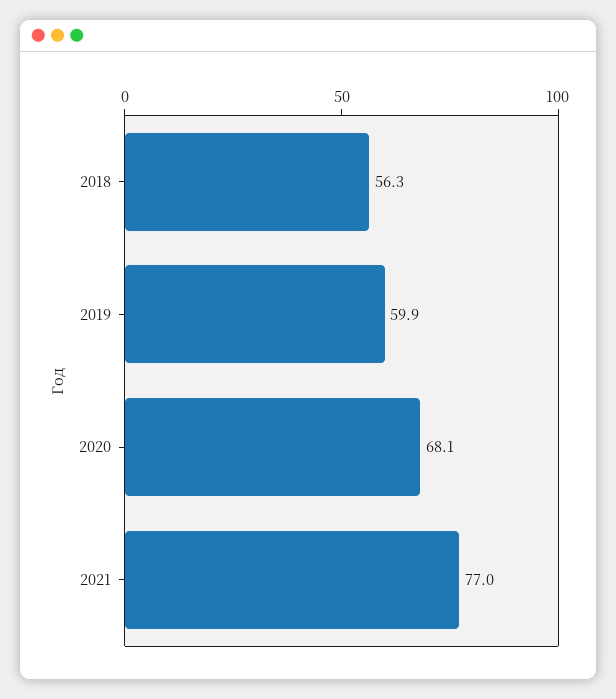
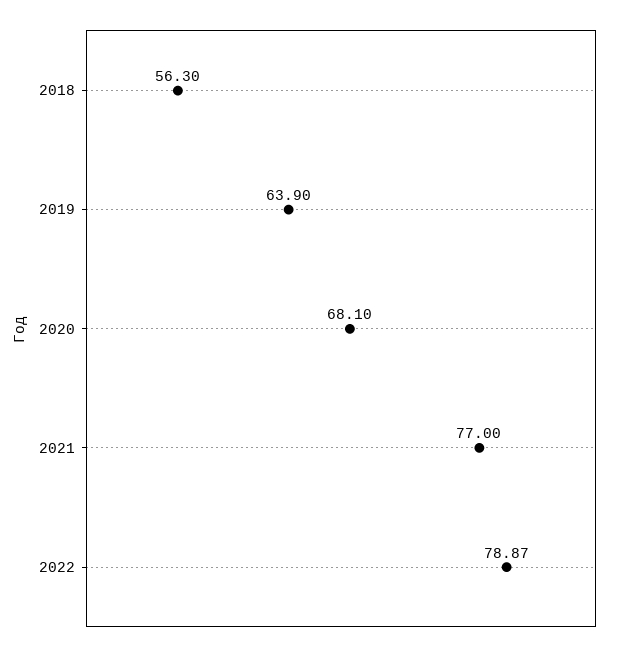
2019: 59.9 -> 63.9
2022: none -> 78.87

